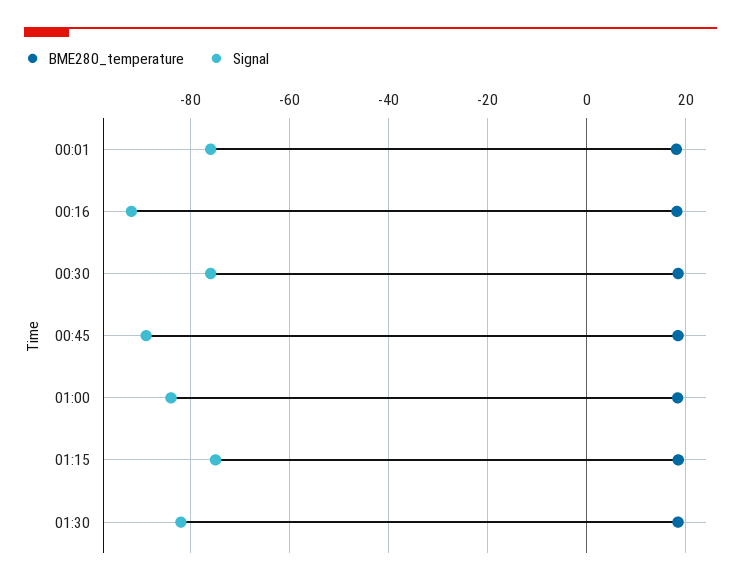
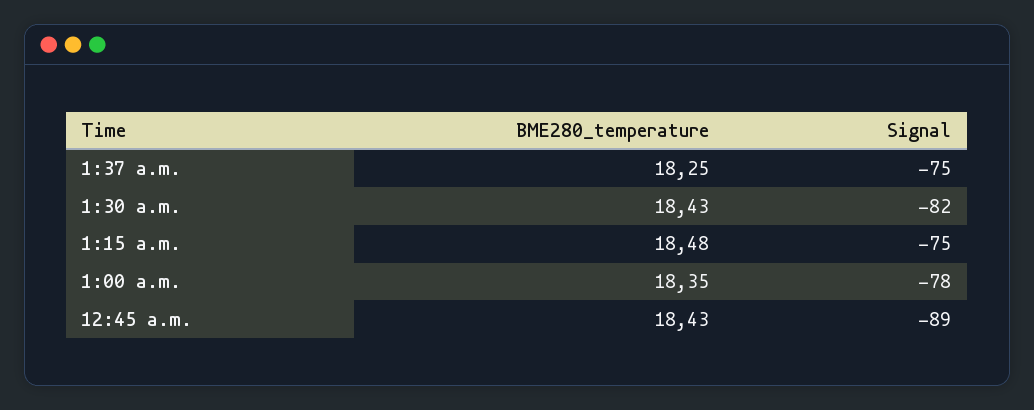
BME280_temperature, 00:01: 18 -> none
Signal, 00:01: -76 -> none
BME280_temperature, 00:16: 18 -> none
Signal, 00:16: -92 -> none
BME280_temperature, 00:30: 18 -> none
Signal, 00:30: -76 -> none
Signal, 01:00: -84 -> -78
BME280_temperature, 1:37 a.m.: none -> 18.25
Signal, 1:37 a.m.: none -> -75

